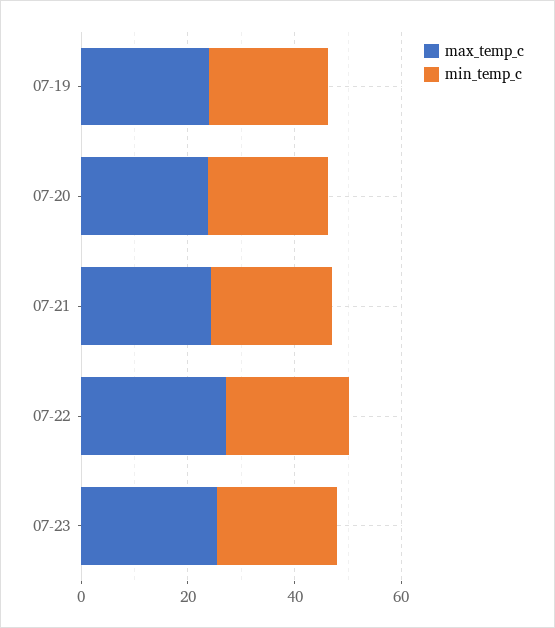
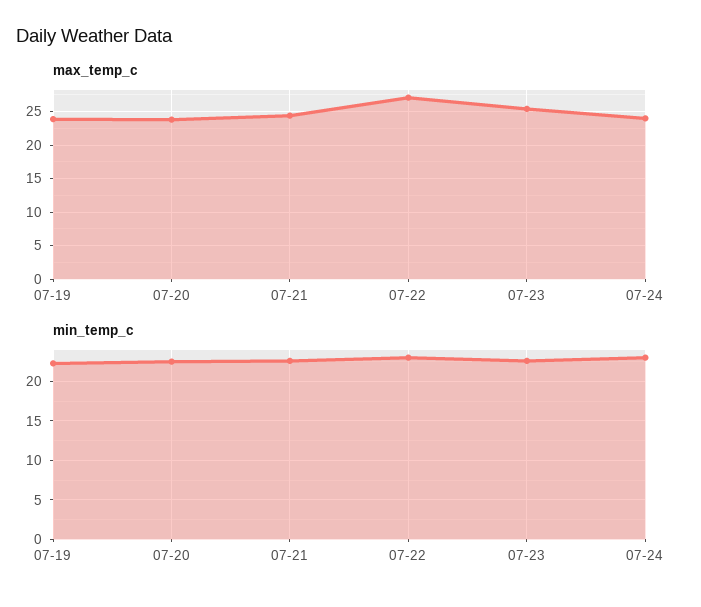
max_temp_c, 07-24: none -> 24
min_temp_c, 07-24: none -> 23

